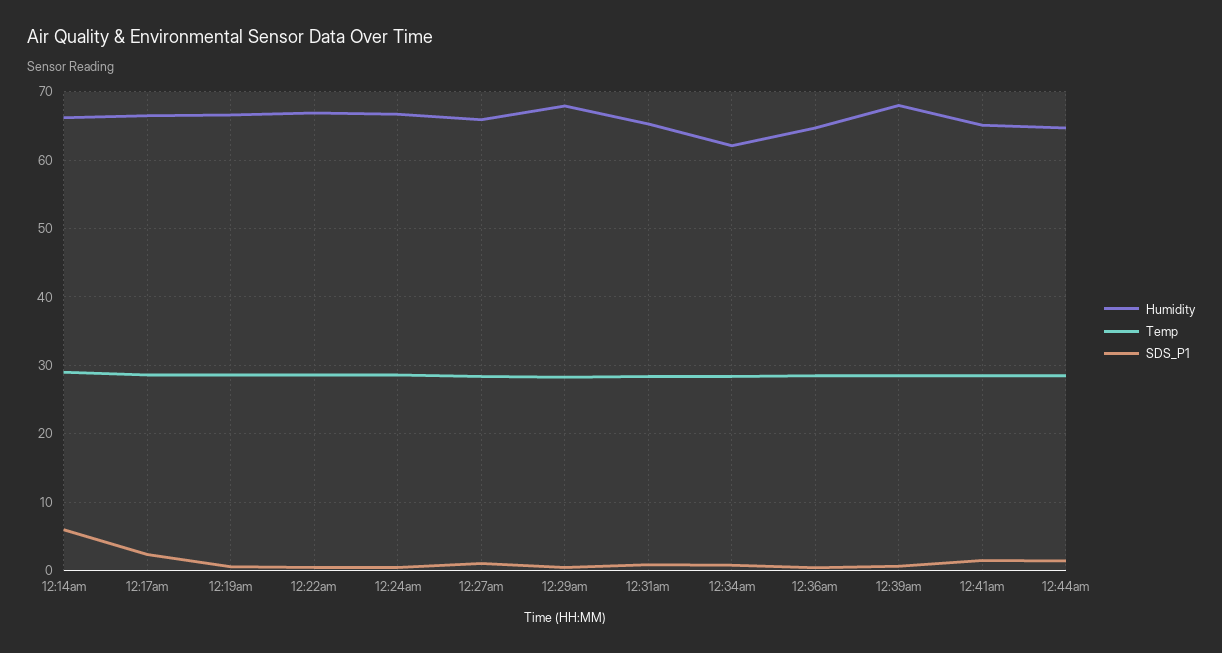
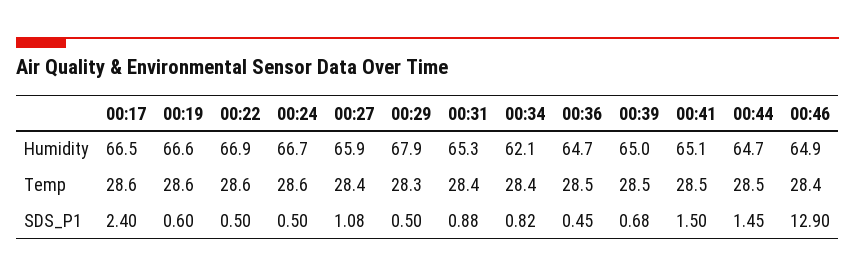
Humidity, 12:14am: 66 -> none
Temp, 12:14am: 29 -> none
SDS_P1, 12:14am: 6 -> none
Humidity, 12:39am: 68 -> 65
Humidity, 00:46: none -> 64.9
Temp, 00:46: none -> 28.4
SDS_P1, 00:46: none -> 12.9

